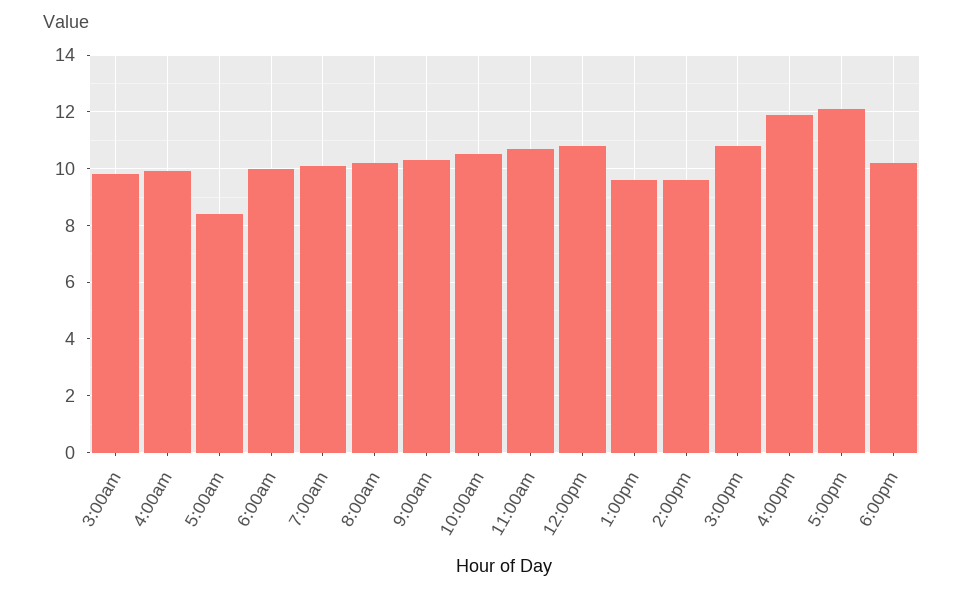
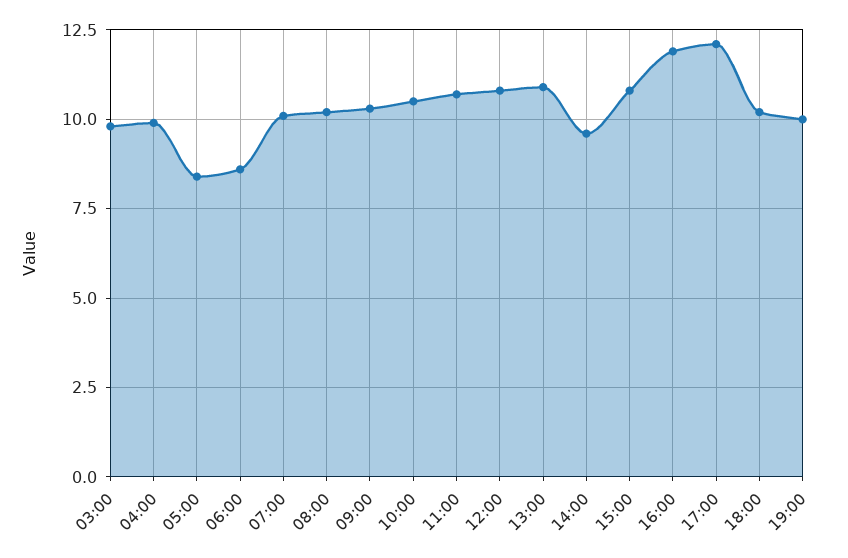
6:00am: 10 -> 8.5
1:00pm: 9.5 -> 11
19:00: none -> 10

